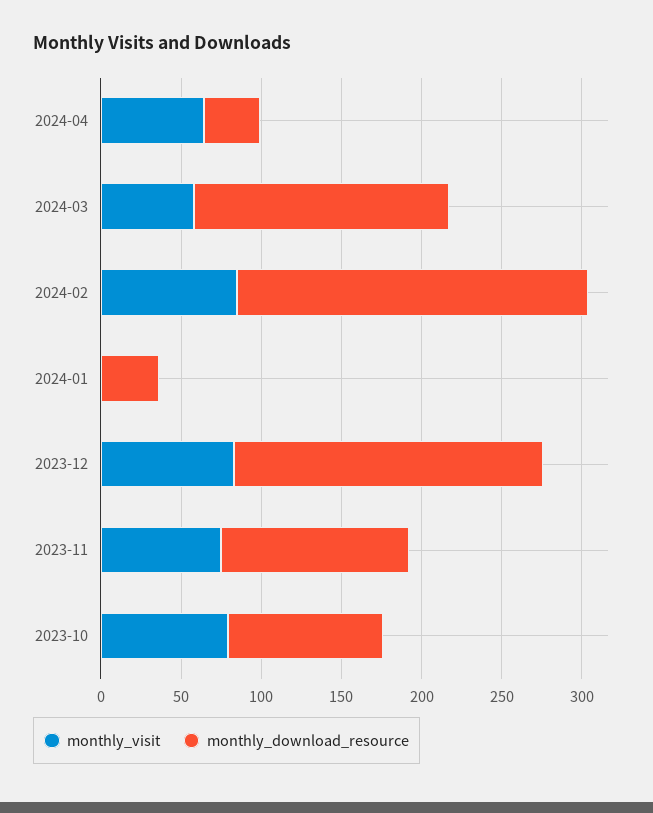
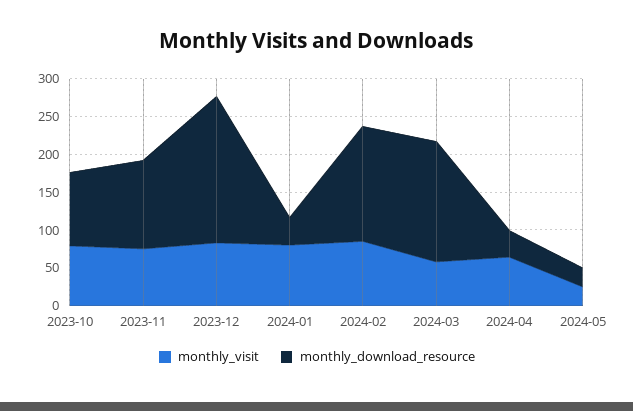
monthly_download_resource, 2024-02: 220 -> 150
monthly_visit, 2024-01: 0 -> 75
monthly_visit, 2024-05: none -> 25
monthly_download_resource, 2024-05: none -> 25

